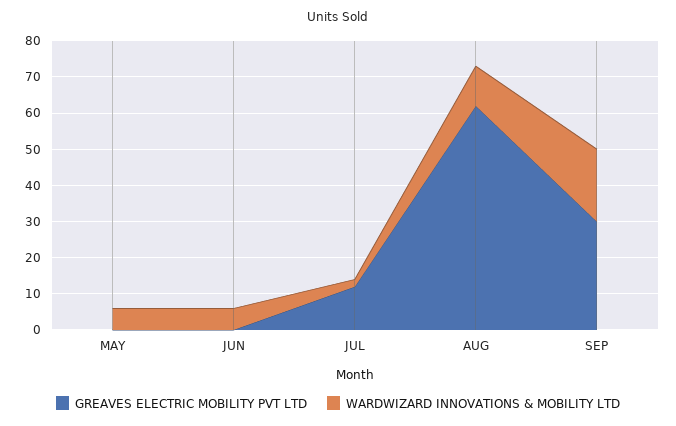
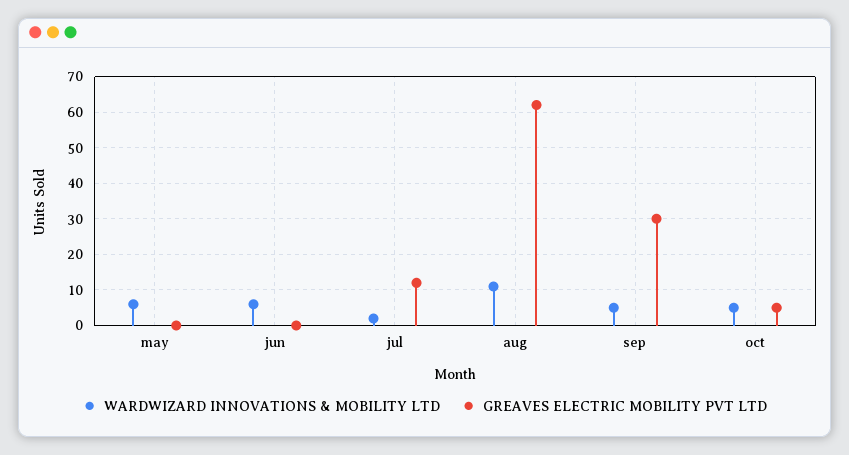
WARDWIZARD INNOVATIONS & MOBILITY LTD, SEP: 20 -> 5
WARDWIZARD INNOVATIONS & MOBILITY LTD, oct: none -> 5
GREAVES ELECTRIC MOBILITY PVT LTD, oct: none -> 5

